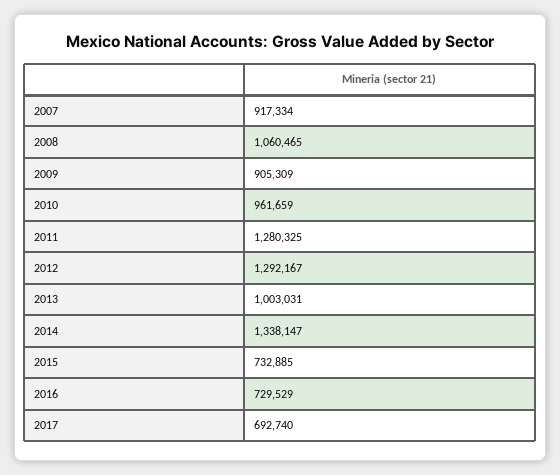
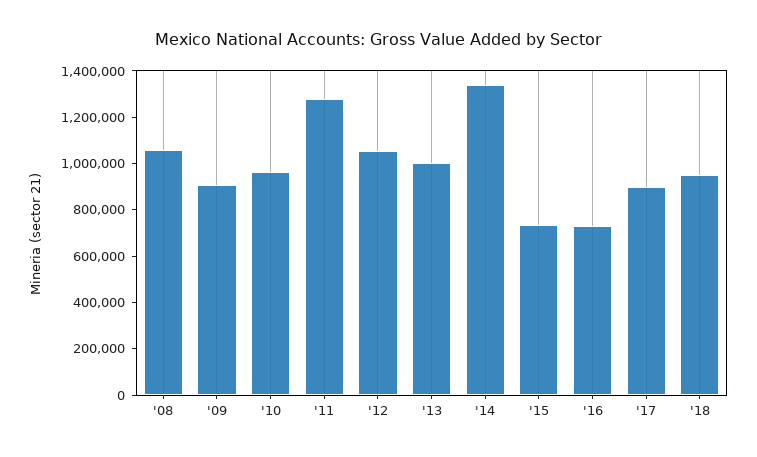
2007: 917334 -> none
2012: 1292167 -> 1050000
2017: 692740 -> 900000
'18: none -> 950000

